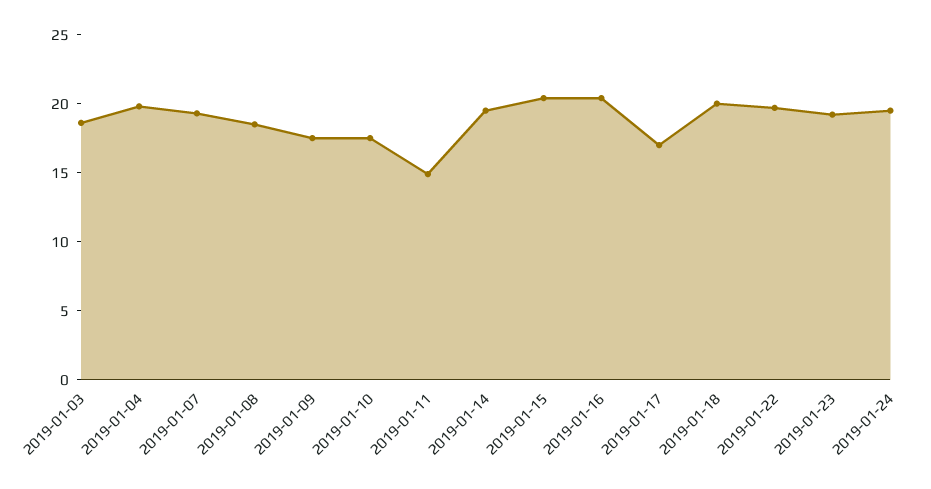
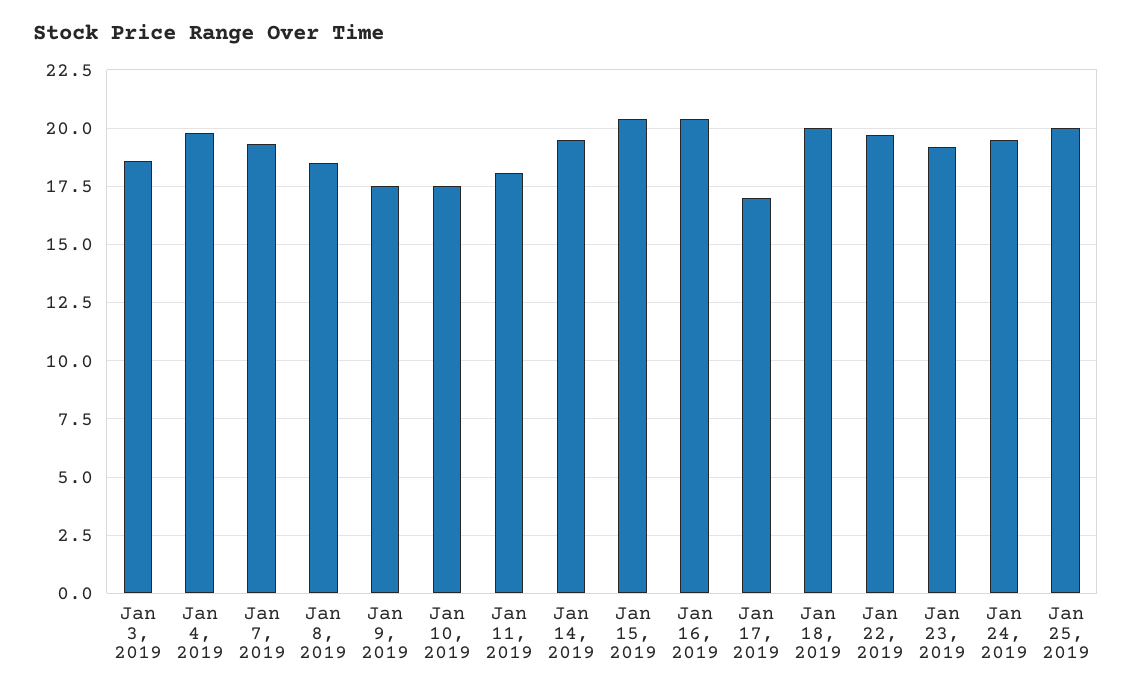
2019-01-11: 15 -> 18
Jan 25, 2019: none -> 20

